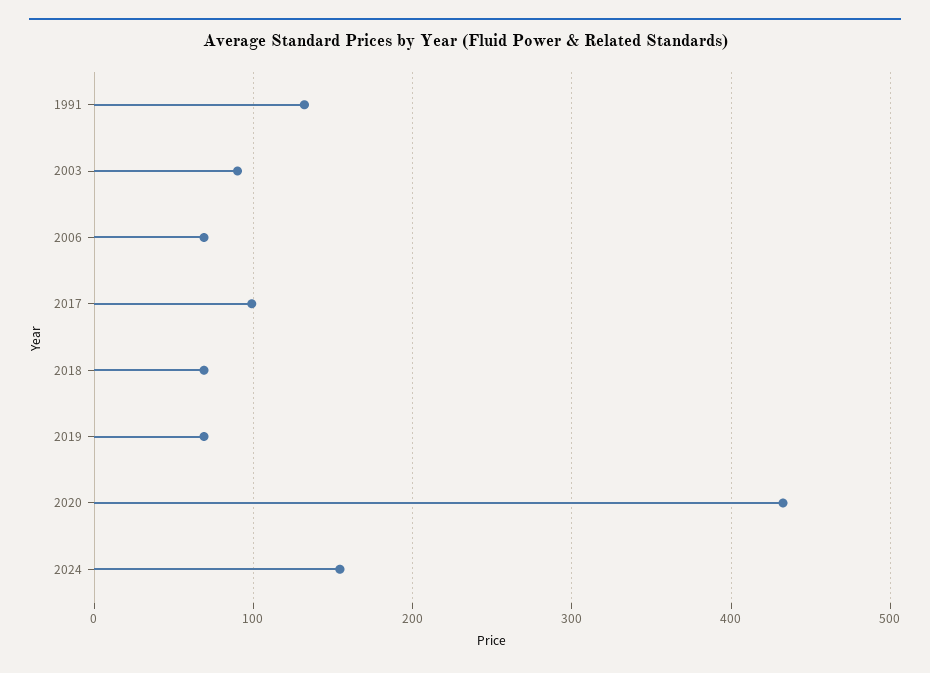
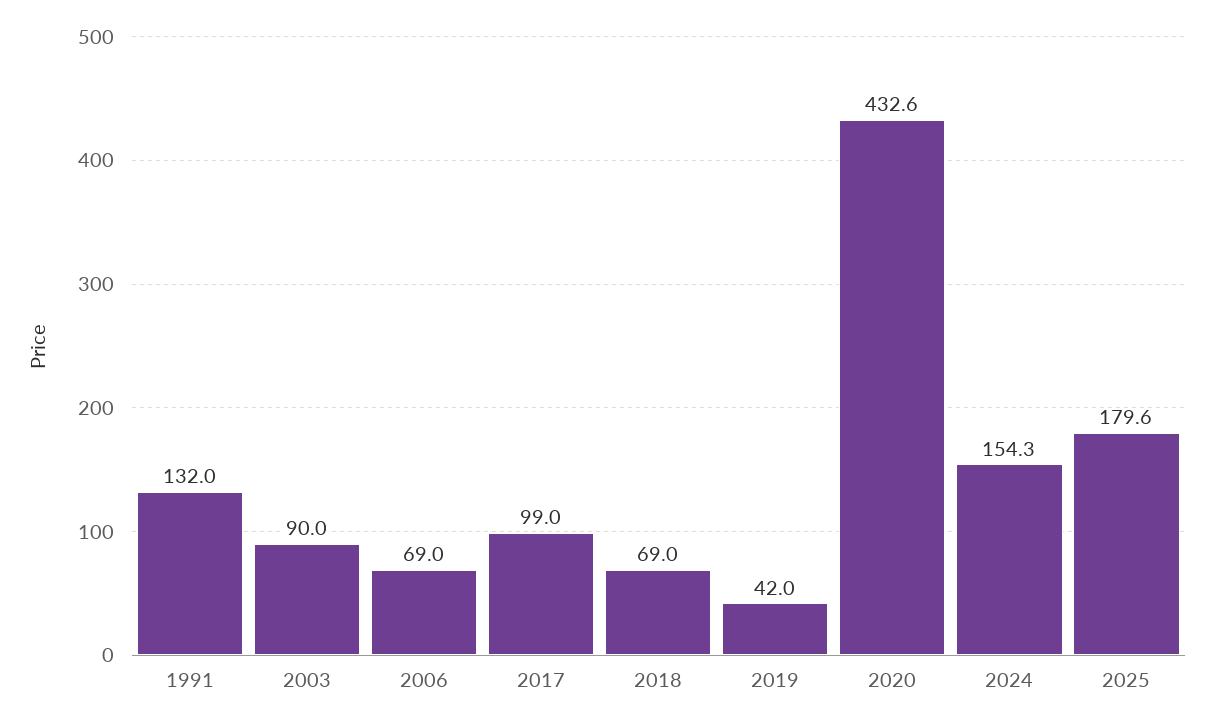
2019: 70 -> 42
2025: none -> 179.6

